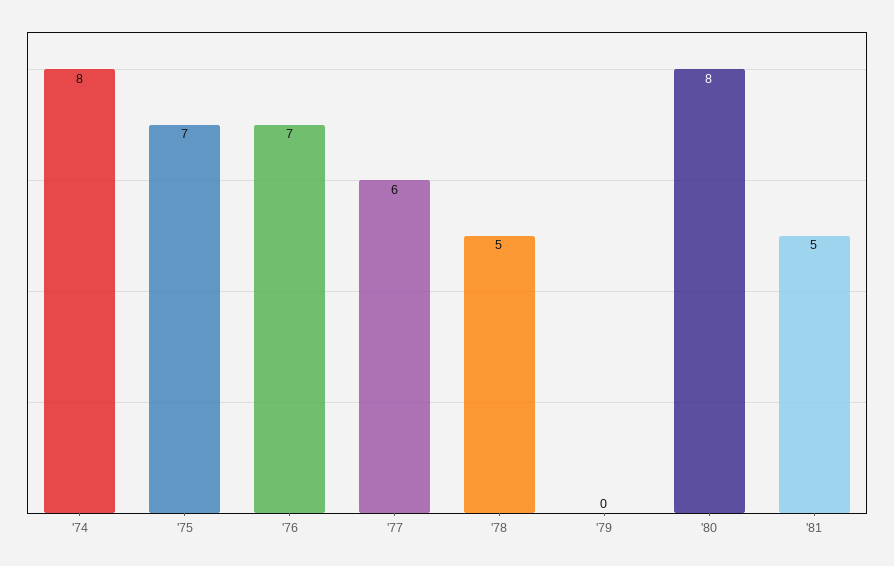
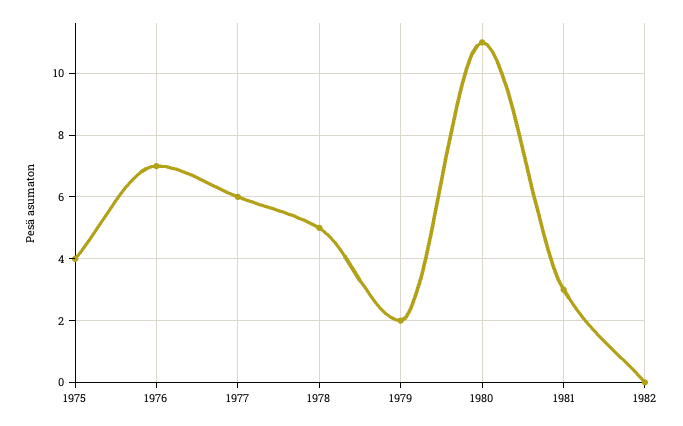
'74: 8 -> none
'75: 7 -> 4
'79: 0 -> 2
'80: 8 -> 11
'81: 5 -> 3
1982: none -> 0

